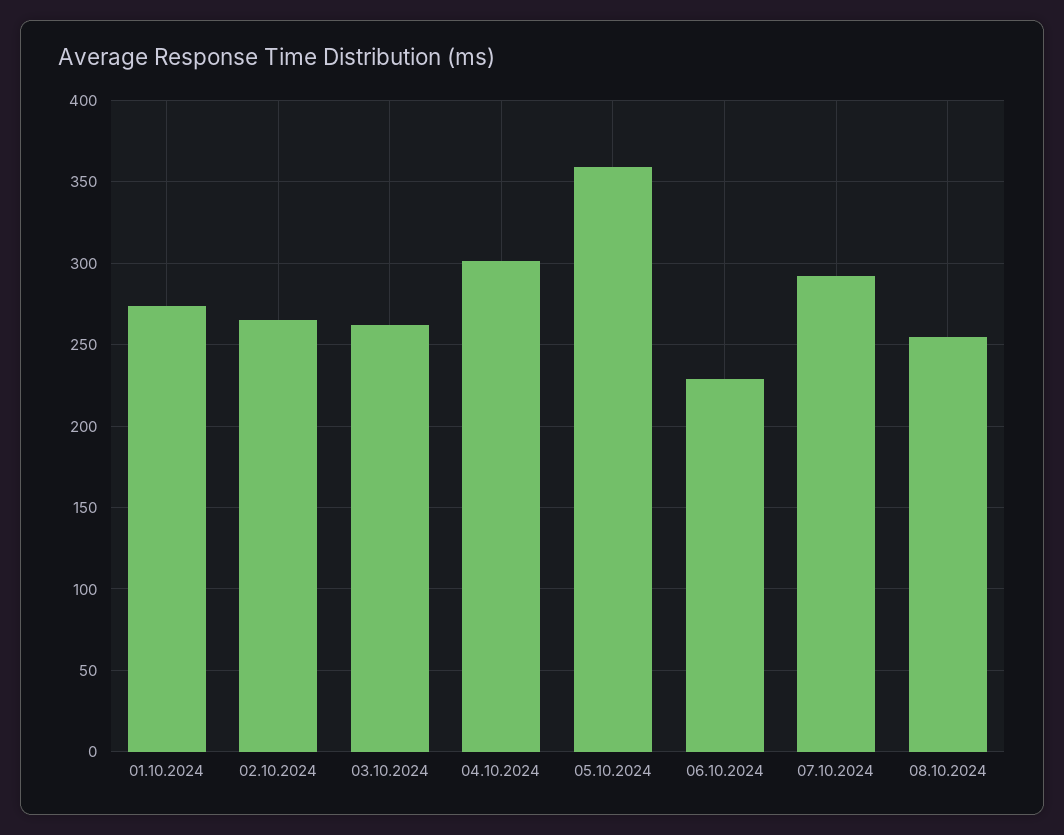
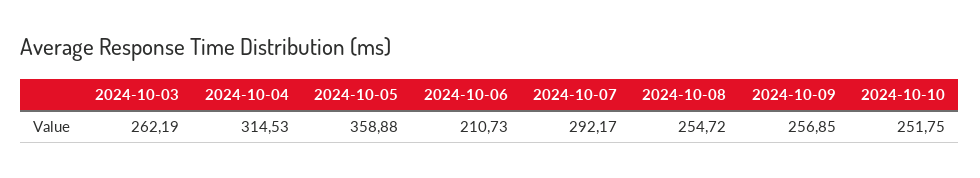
01.10.2024: 275 -> none
02.10.2024: 265 -> none
04.10.2024: 300 -> 314.53
06.10.2024: 230 -> 210.73
2024-10-09: none -> 256.85
2024-10-10: none -> 251.75

